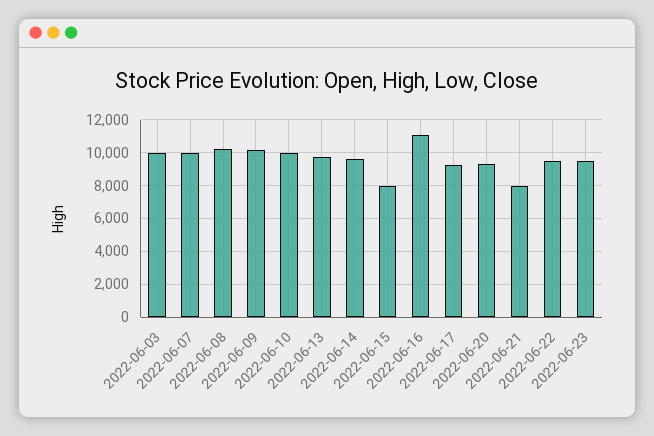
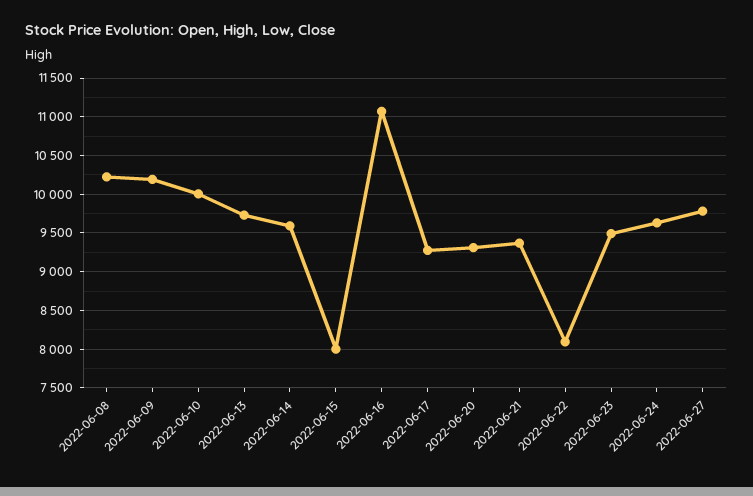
2022-06-03: 10000 -> none
2022-06-07: 10000 -> none
2022-06-21: 8000 -> 9400
2022-06-22: 9500 -> 8100
2022-06-24: none -> 9600
2022-06-27: none -> 9800

